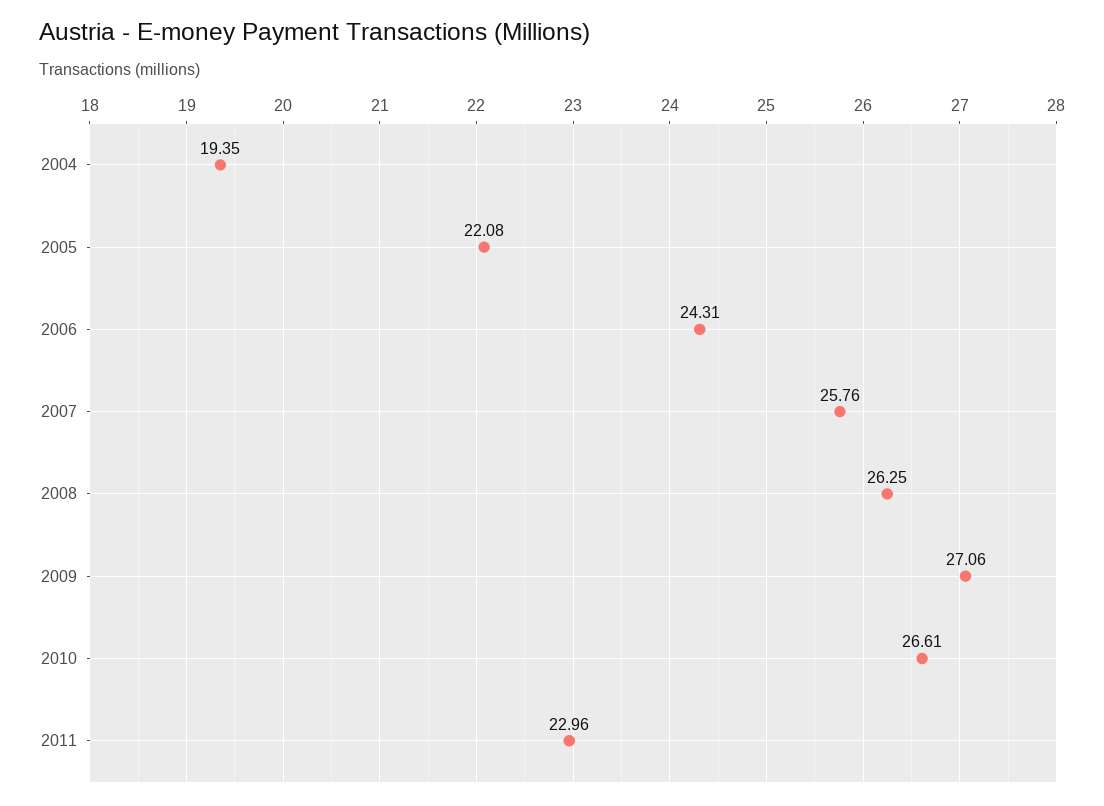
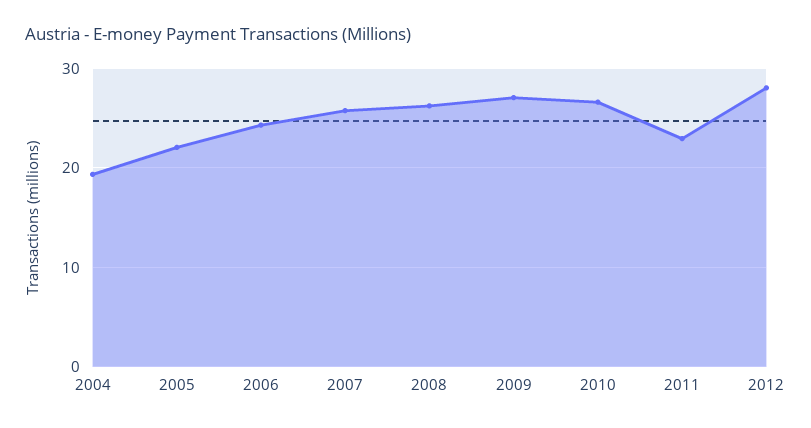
2012: none -> 28

